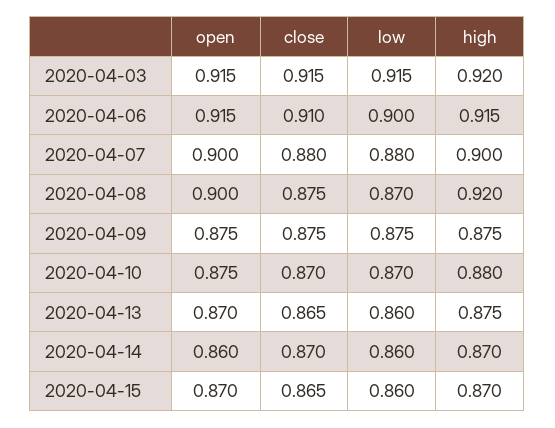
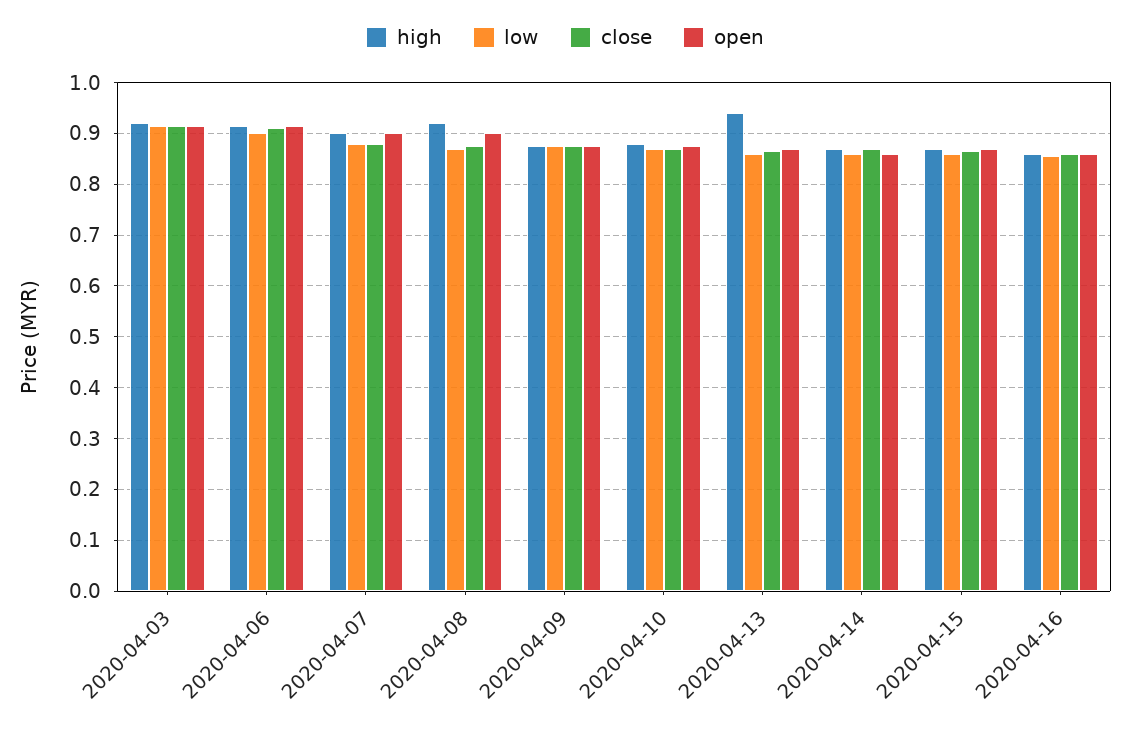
high, 2020-04-13: 0.875 -> 0.94
high, 2020-04-16: none -> 0.86
low, 2020-04-16: none -> 0.86
close, 2020-04-16: none -> 0.86
open, 2020-04-16: none -> 0.86

